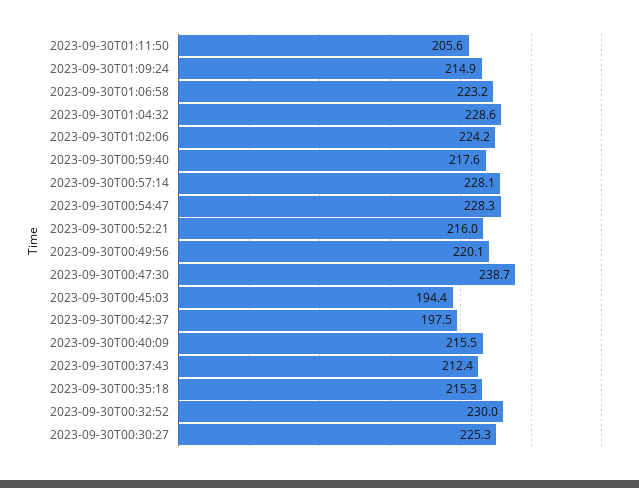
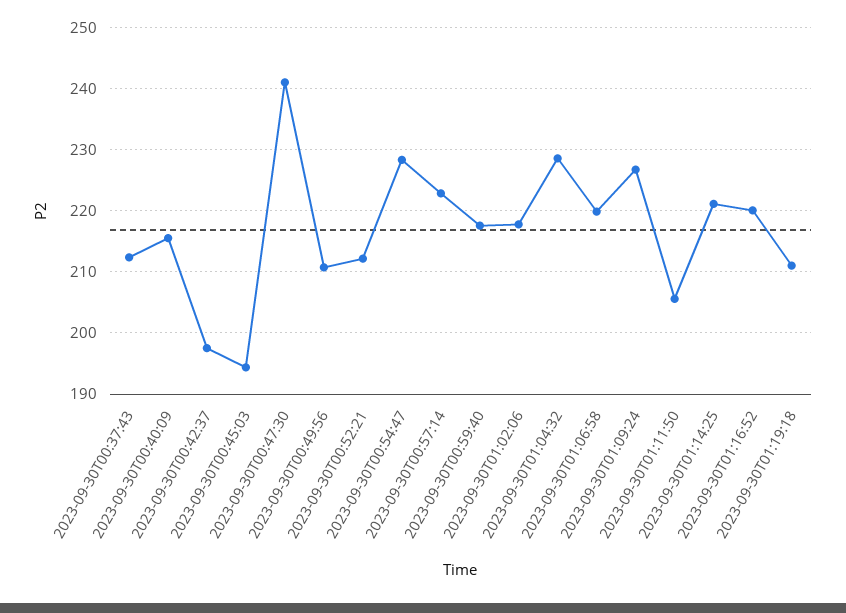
2023-09-30T01:09:24: 214.9 -> 227
2023-09-30T01:06:58: 223.2 -> 220
2023-09-30T01:02:06: 224.2 -> 218
2023-09-30T00:57:14: 228.1 -> 223
2023-09-30T00:52:21: 216 -> 212
2023-09-30T00:49:56: 220.1 -> 211
2023-09-30T00:47:30: 238.7 -> 241
2023-09-30T00:35:18: 215.3 -> none
2023-09-30T00:32:52: 230 -> none
2023-09-30T00:30:27: 225.3 -> none
2023-09-30T01:14:25: none -> 221
2023-09-30T01:16:52: none -> 220
2023-09-30T01:19:18: none -> 211

